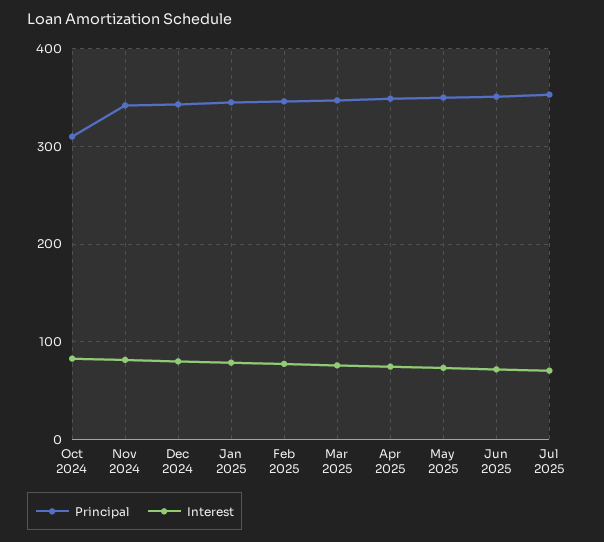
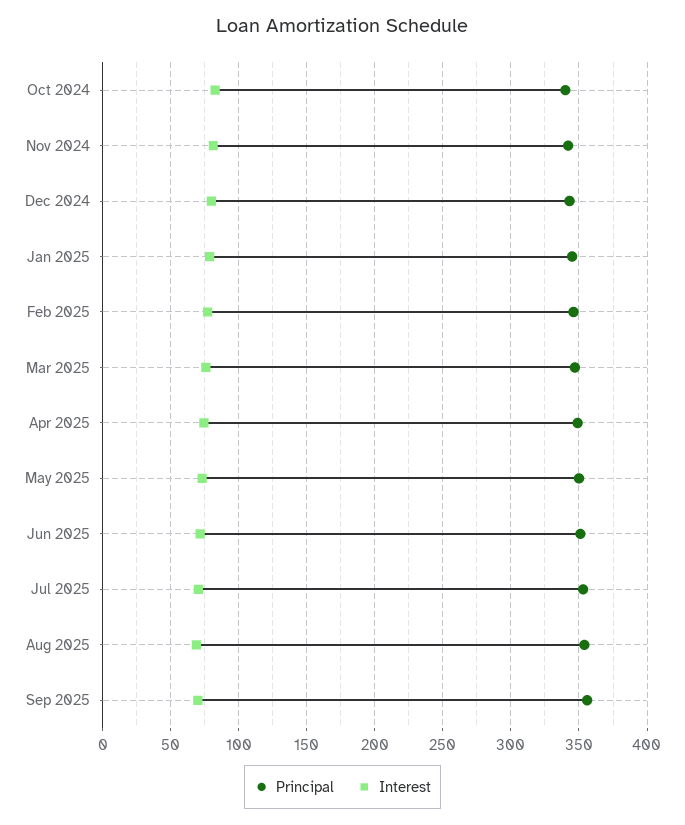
Principal, Oct 2024: 310 -> 340
Principal, Aug 2025: none -> 355
Interest, Aug 2025: none -> 70
Principal, Sep 2025: none -> 355
Interest, Sep 2025: none -> 70

